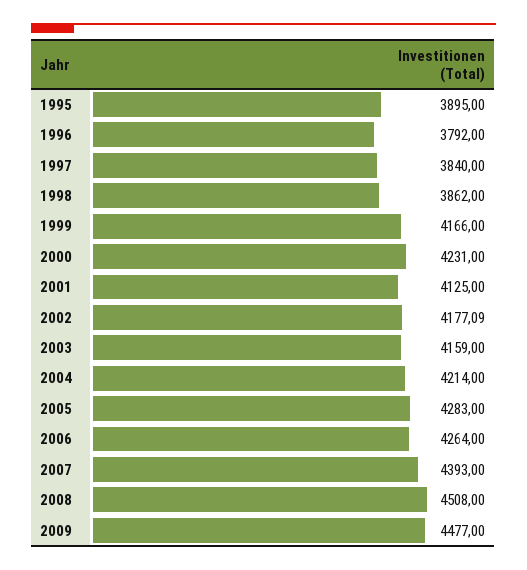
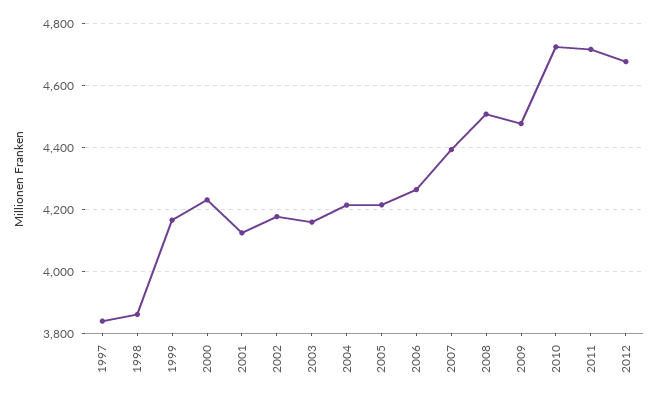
1995: 3895 -> none
1996: 3792 -> none
2005: 4283 -> 4220
2010: none -> 4720
2011: none -> 4720
2012: none -> 4680

